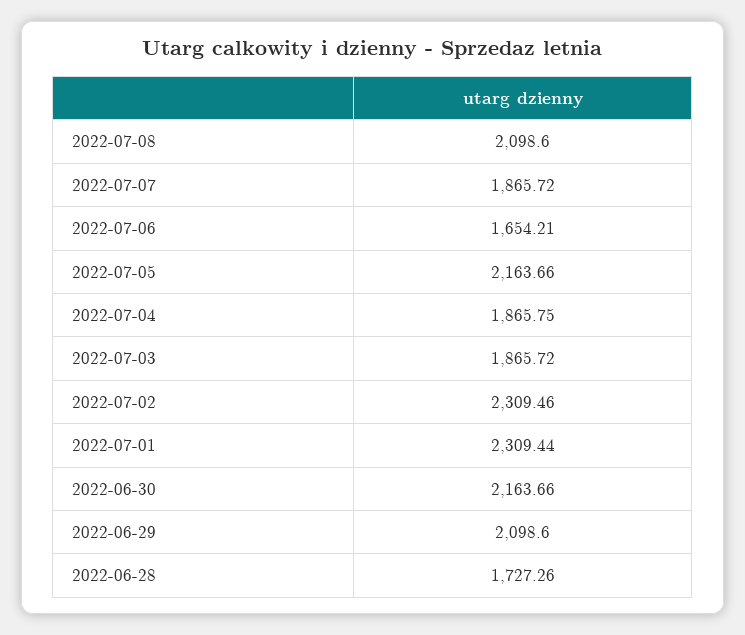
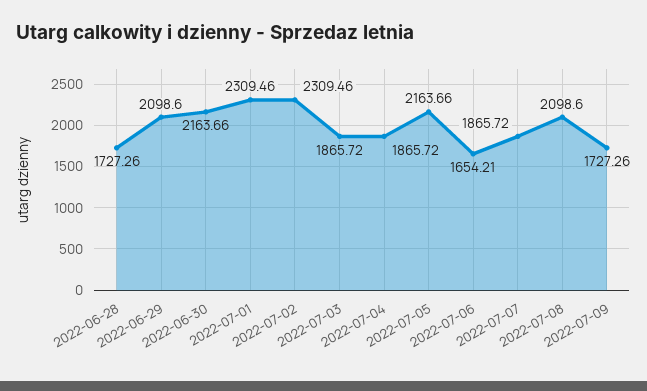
2022-07-04: 1865.75 -> 1865.72
2022-07-01: 2309.44 -> 2309.46
2022-07-09: none -> 1727.26

